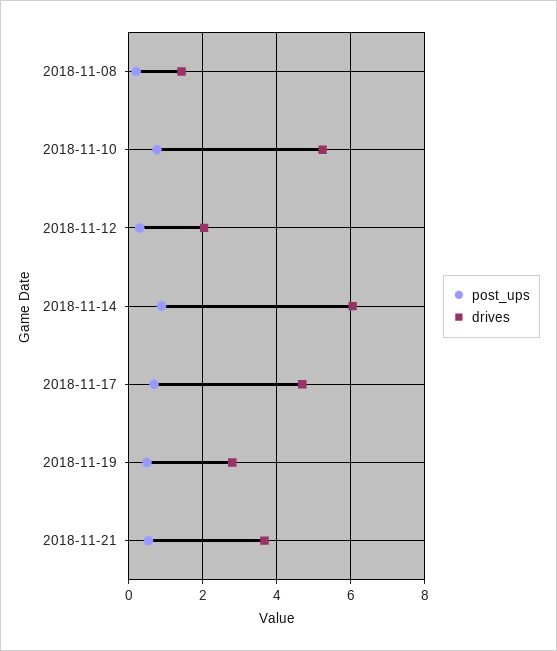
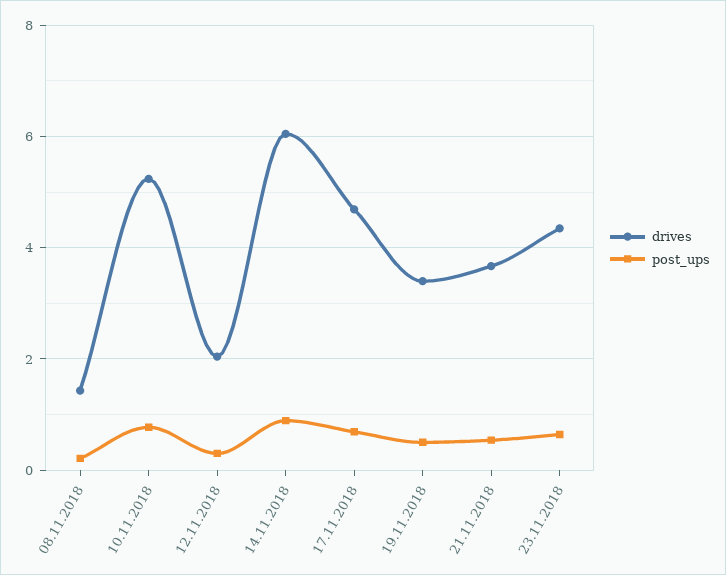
drives, 2018-11-19: 2.8 -> 3.4
drives, 23.11.2018: none -> 4.4
post_ups, 23.11.2018: none -> 0.6

